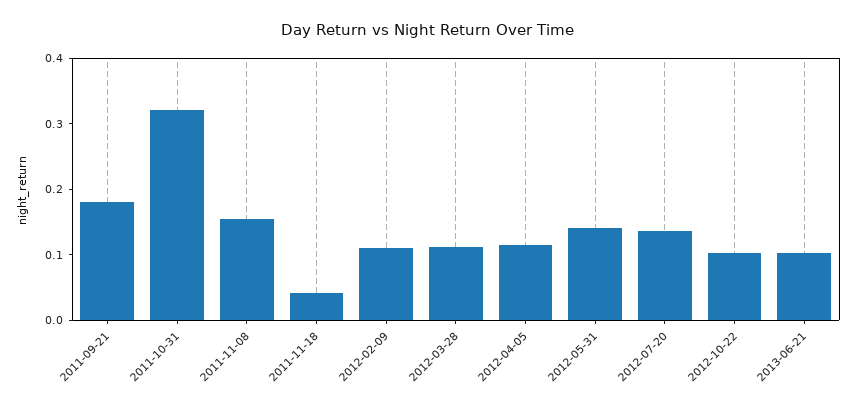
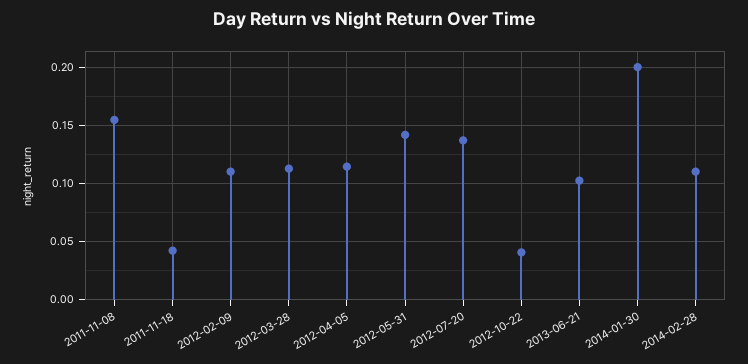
2011-09-21: 0.18 -> none
2011-10-31: 0.32 -> none
2012-10-22: 0.1 -> 0.04
2014-01-30: none -> 0.2
2014-02-28: none -> 0.11

